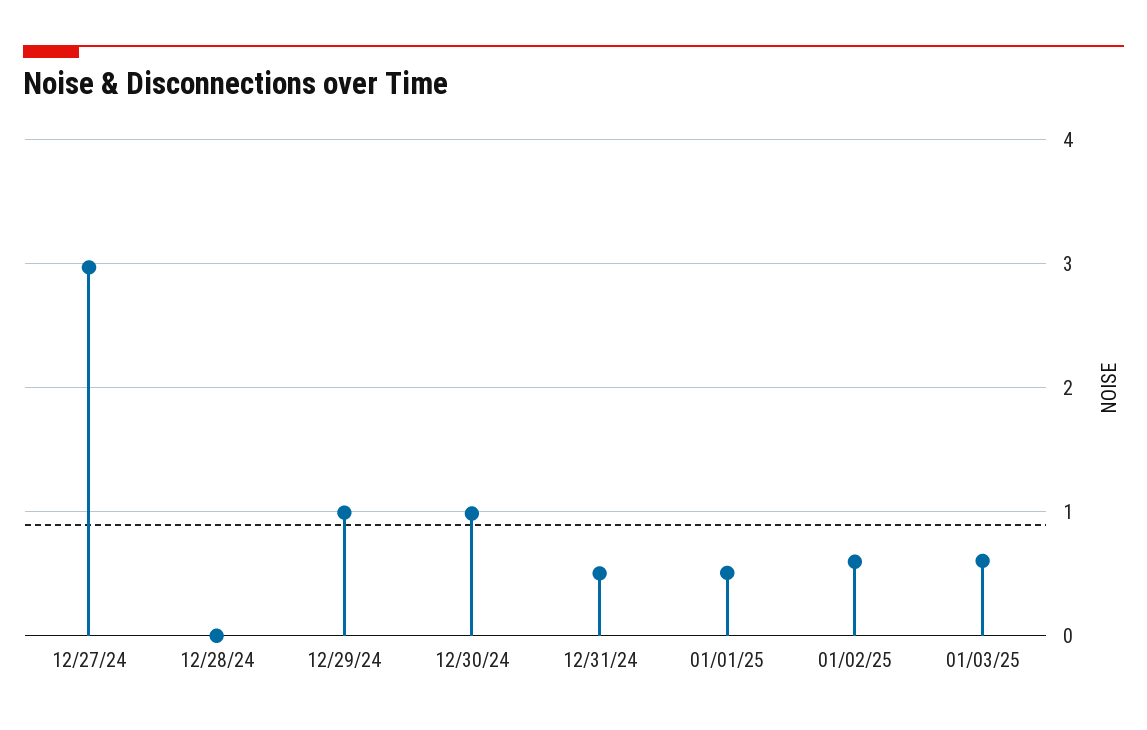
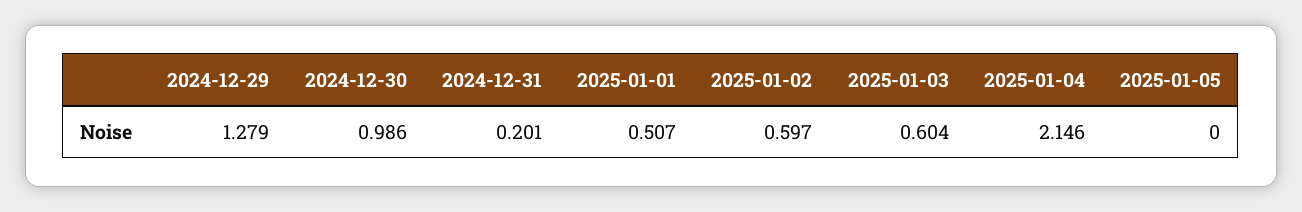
12/27/24: 3 -> none
12/28/24: 0 -> none
12/29/24: 1 -> 1.279
12/31/24: 0.5 -> 0.201
2025-01-04: none -> 2.146
2025-01-05: none -> 0

